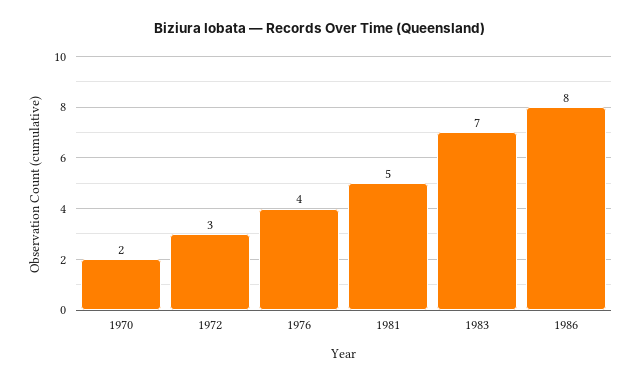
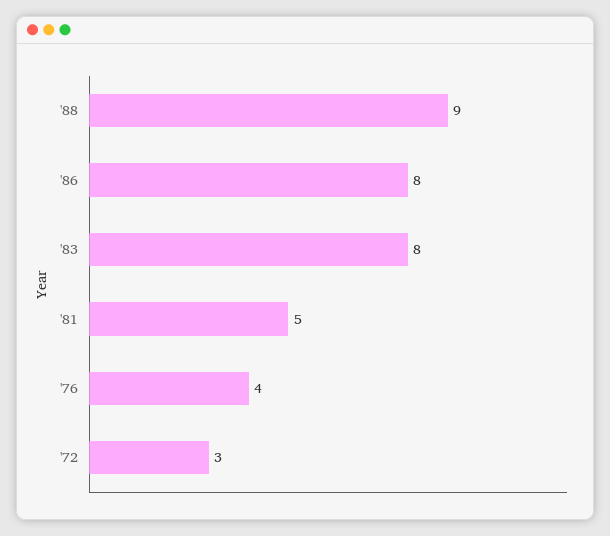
1970: 2 -> none
1983: 7 -> 8
'88: none -> 9

